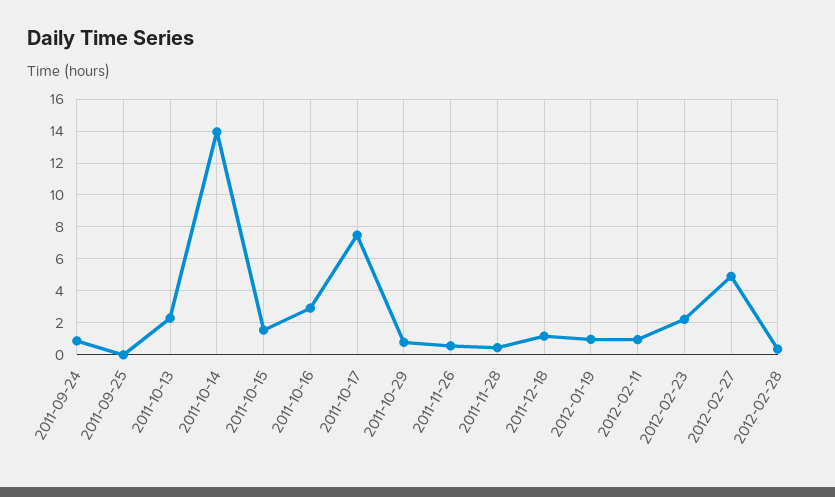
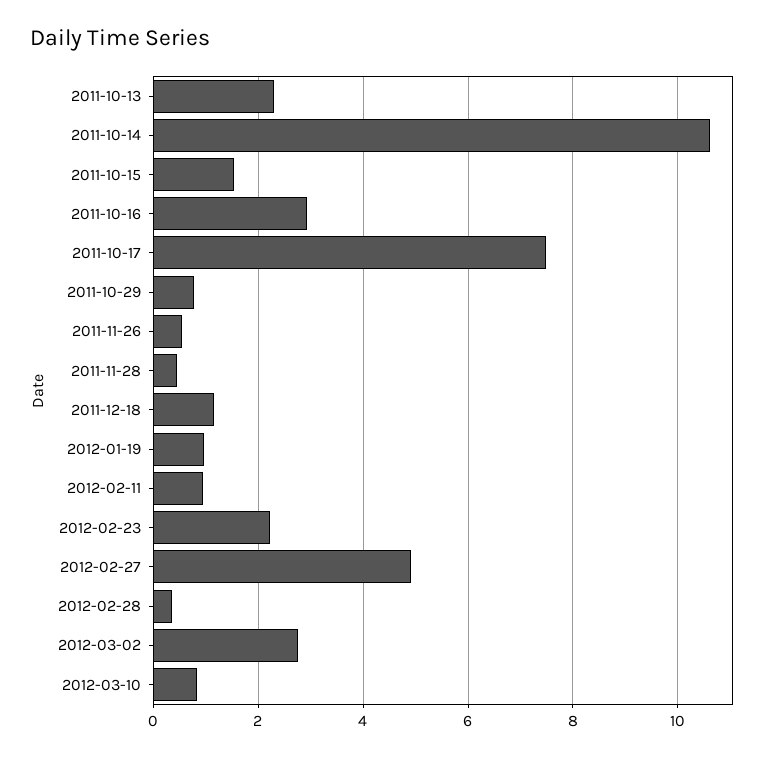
2011-09-24: 1 -> none
2011-09-25: 0 -> none
2011-10-14: 14 -> 10.6
2012-03-02: none -> 2.8
2012-03-10: none -> 0.8

